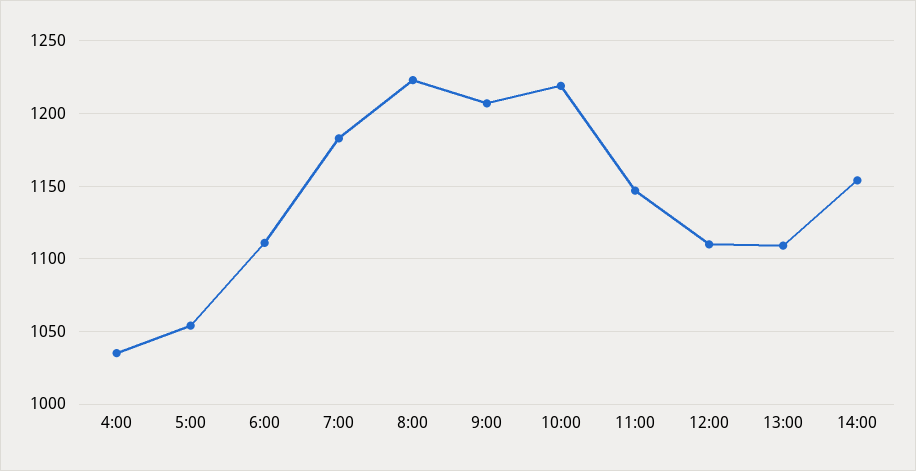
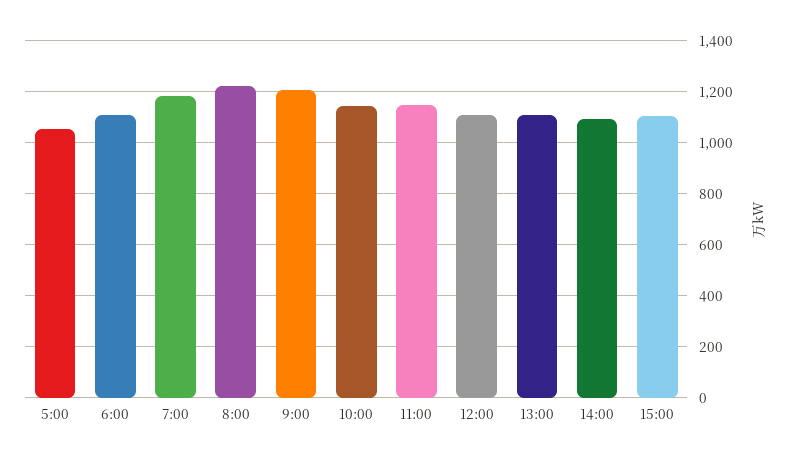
4:00: 1035 -> none
10:00: 1220 -> 1150
14:00: 1155 -> 1100
15:00: none -> 1100

